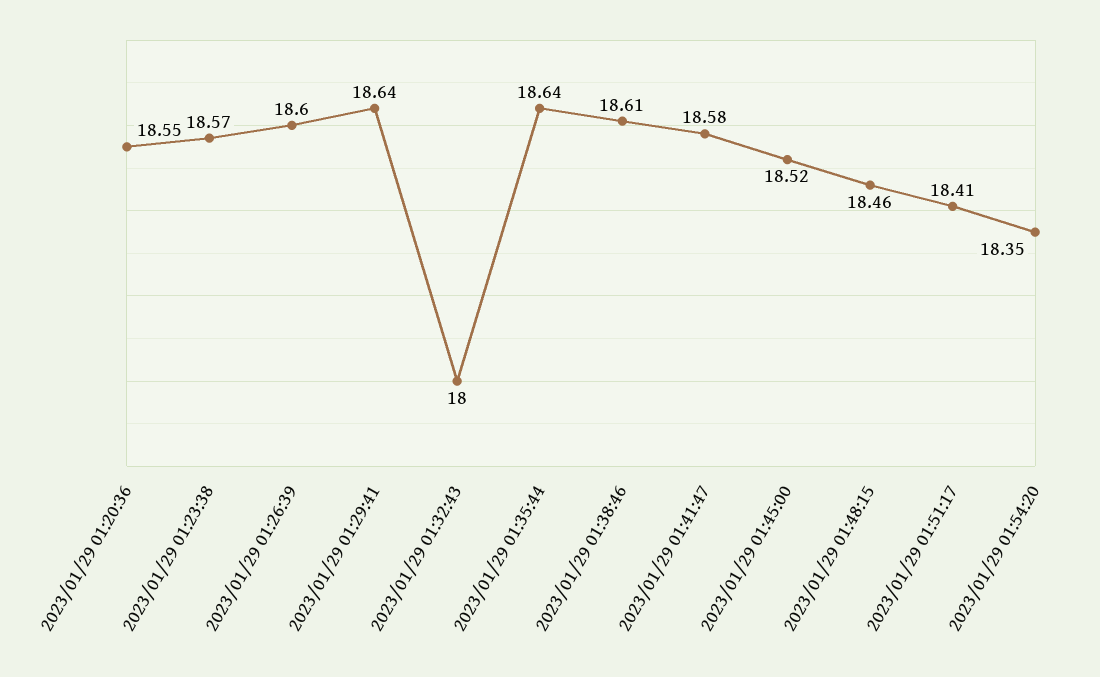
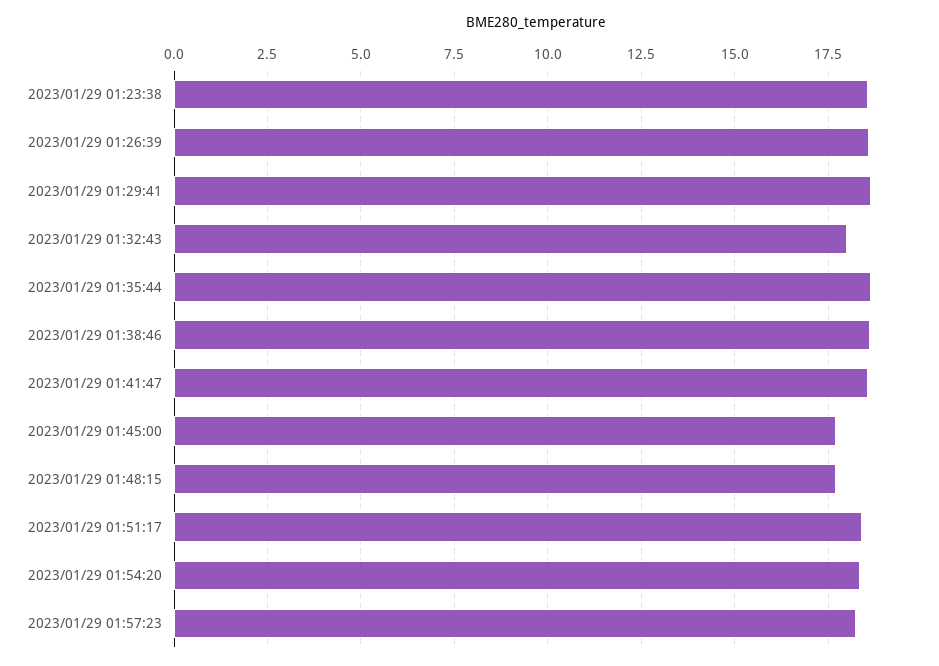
2023/01/29 01:20:36: 18.55 -> none
2023/01/29 01:45:00: 18.52 -> 17.75
2023/01/29 01:48:15: 18.46 -> 17.75
2023/01/29 01:57:23: none -> 18.25

